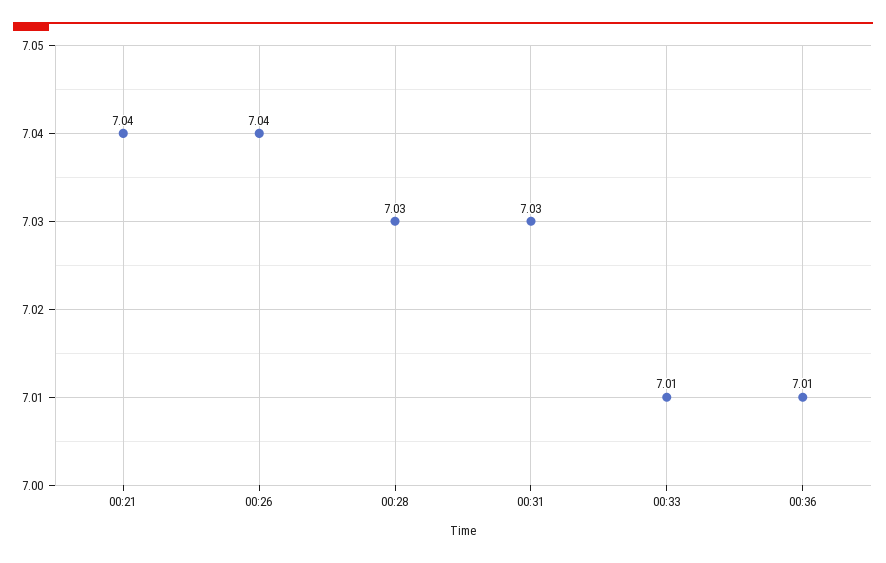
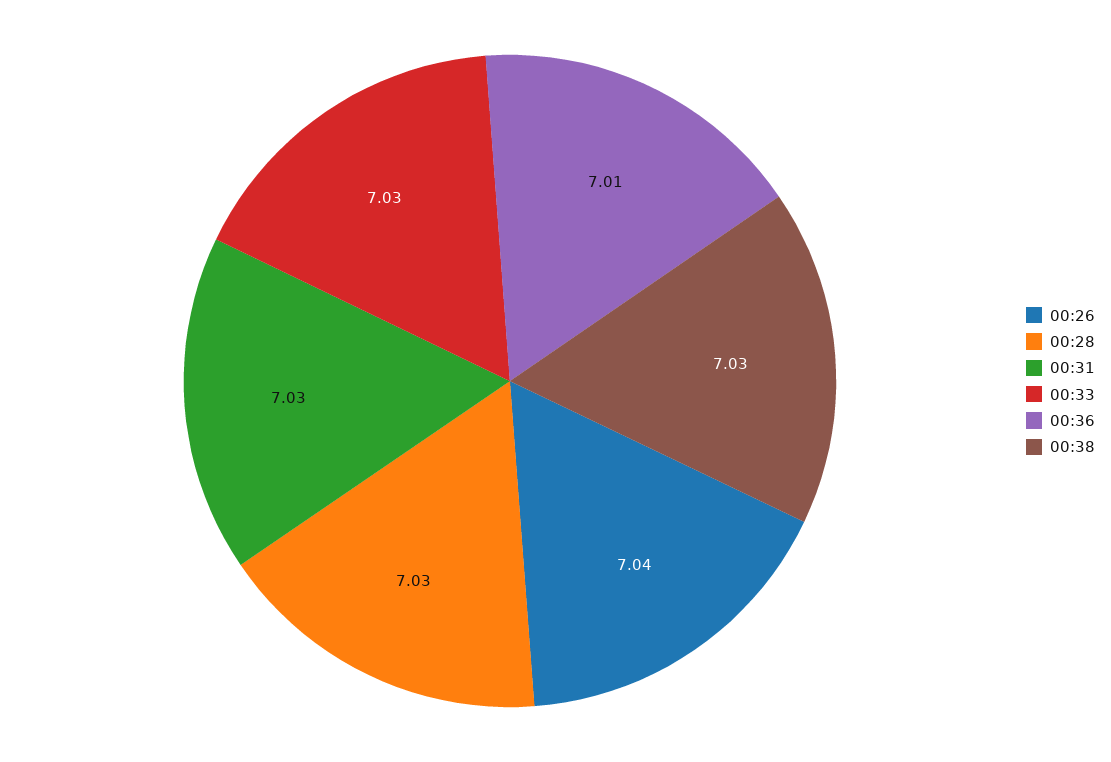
00:21: 7.04 -> none
00:33: 7.01 -> 7.03
00:38: none -> 7.03

